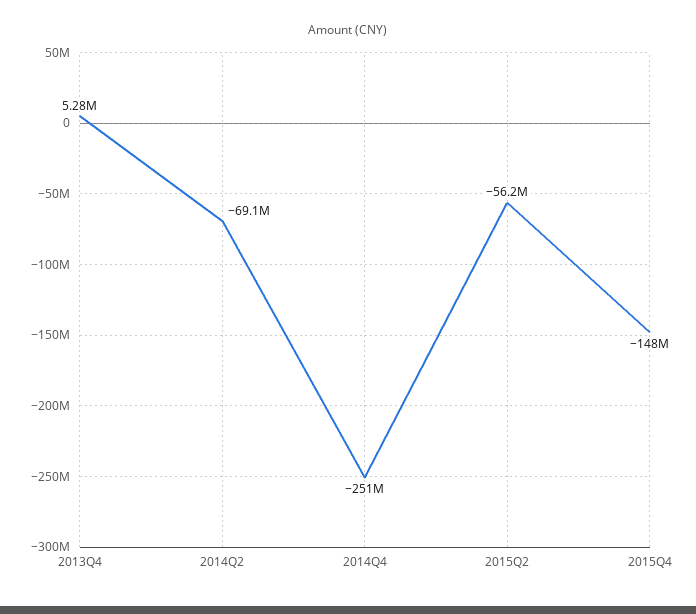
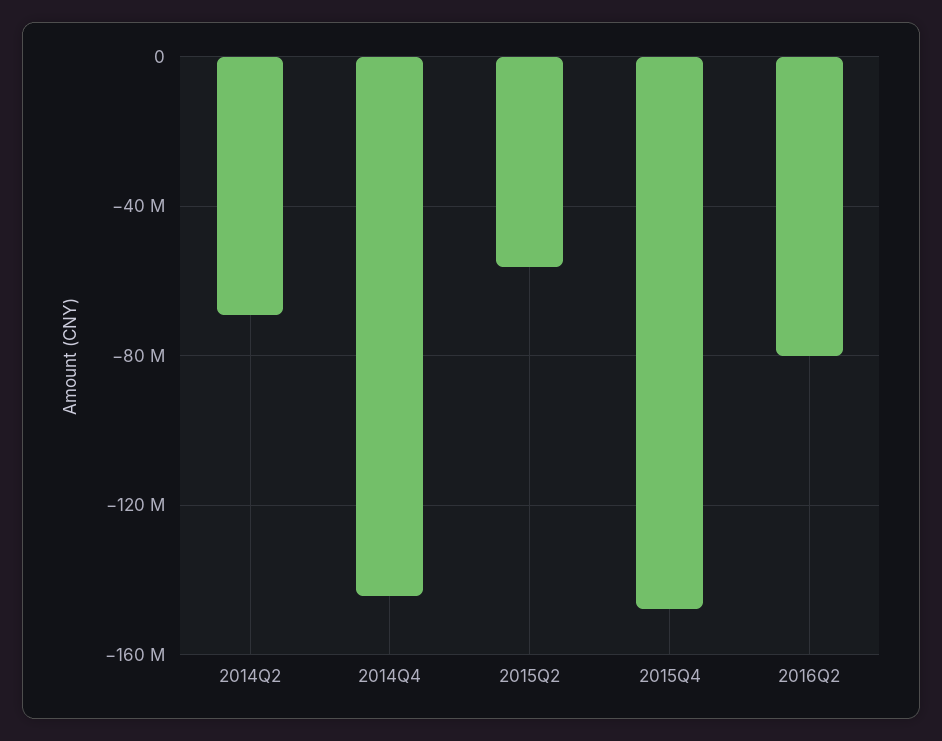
2013Q4: 5280000 -> none
2014Q4: -251000000 -> -145000000
2016Q2: none -> -80000000

